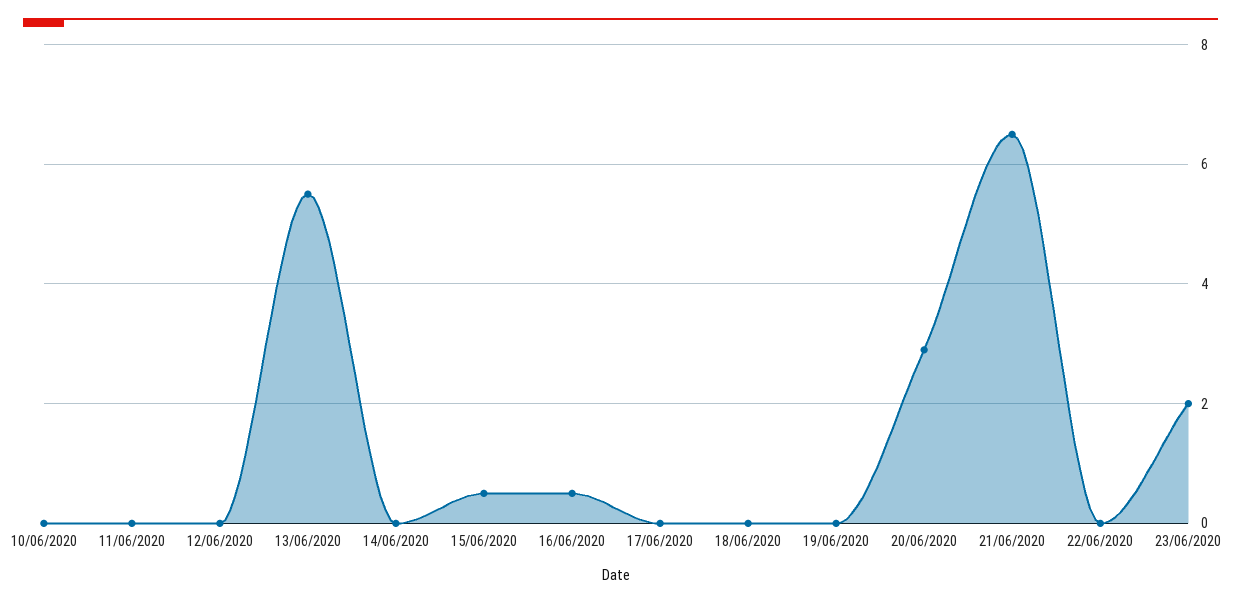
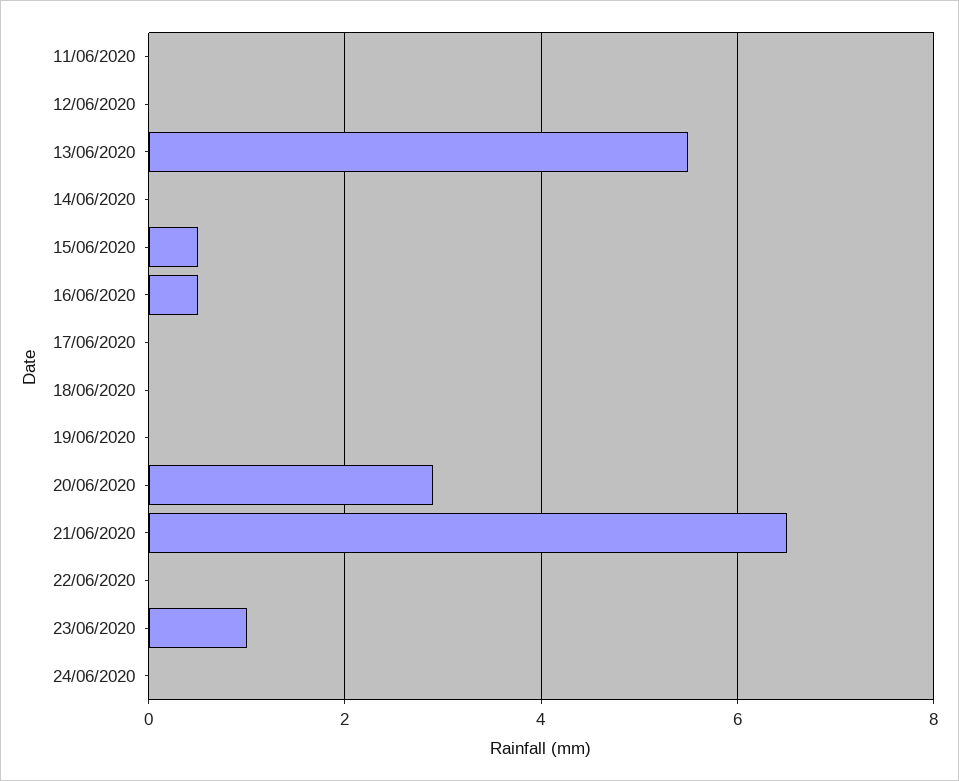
10/06/2020: 0 -> none
23/06/2020: 2 -> 1
24/06/2020: none -> 0

